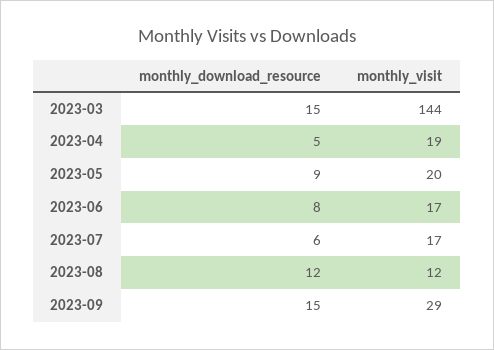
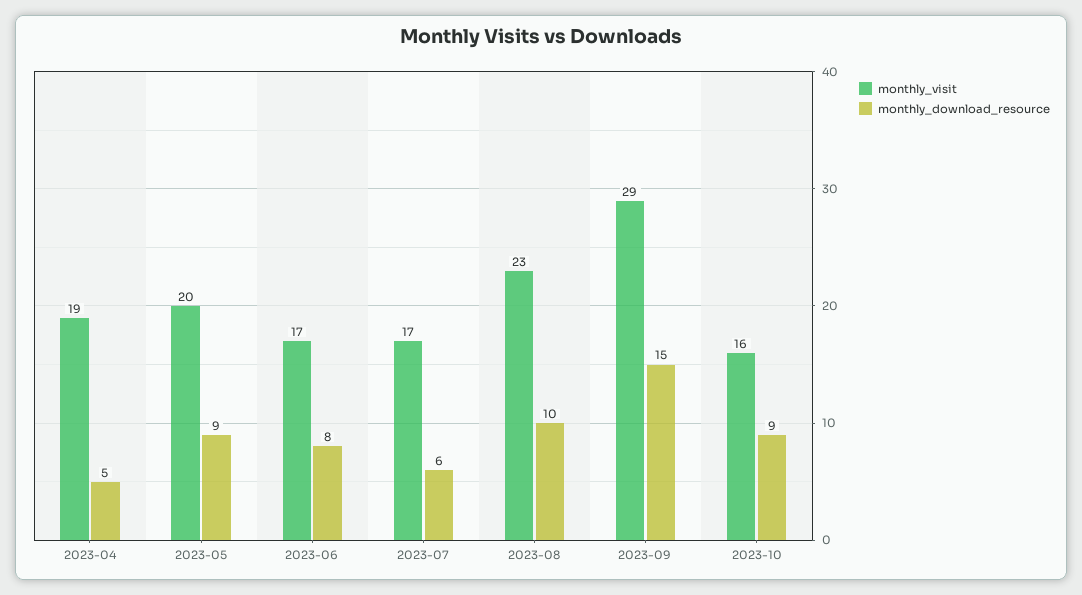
monthly_download_resource, 2023-03: 15 -> none
monthly_visit, 2023-03: 144 -> none
monthly_download_resource, 2023-08: 12 -> 10
monthly_visit, 2023-08: 12 -> 23
monthly_visit, 2023-10: none -> 16
monthly_download_resource, 2023-10: none -> 9

